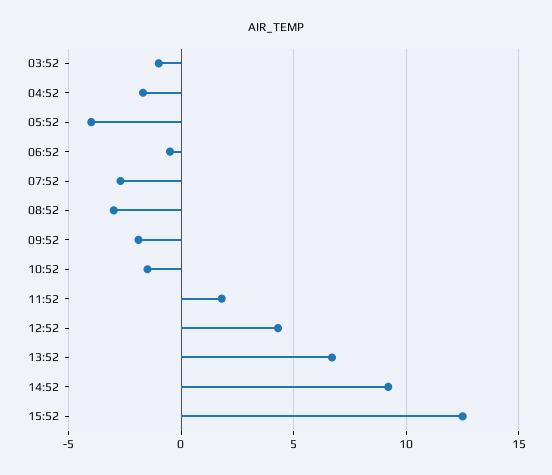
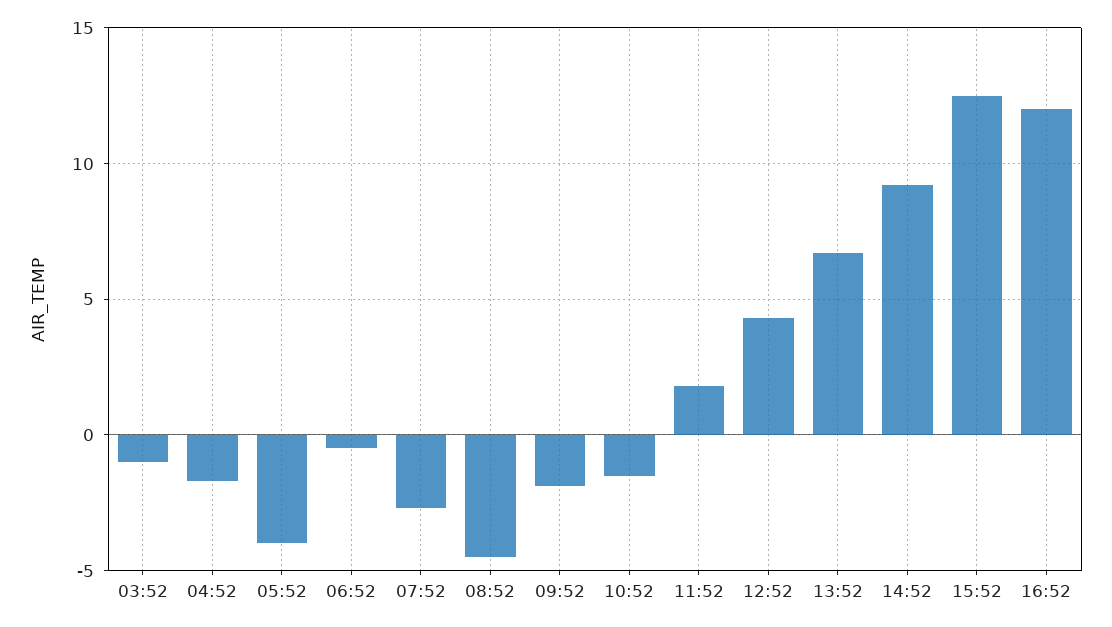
08:52: -3 -> -4.5
16:52: none -> 12

